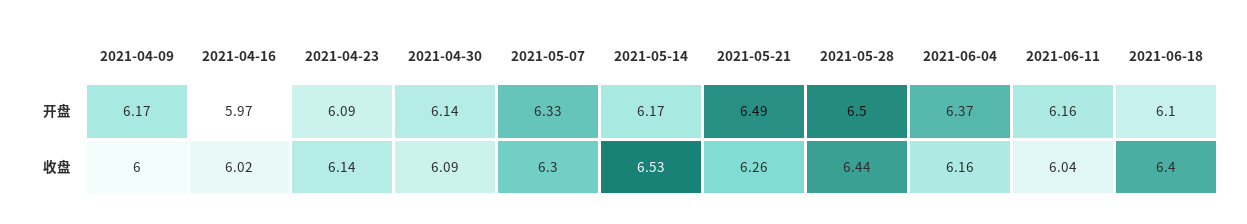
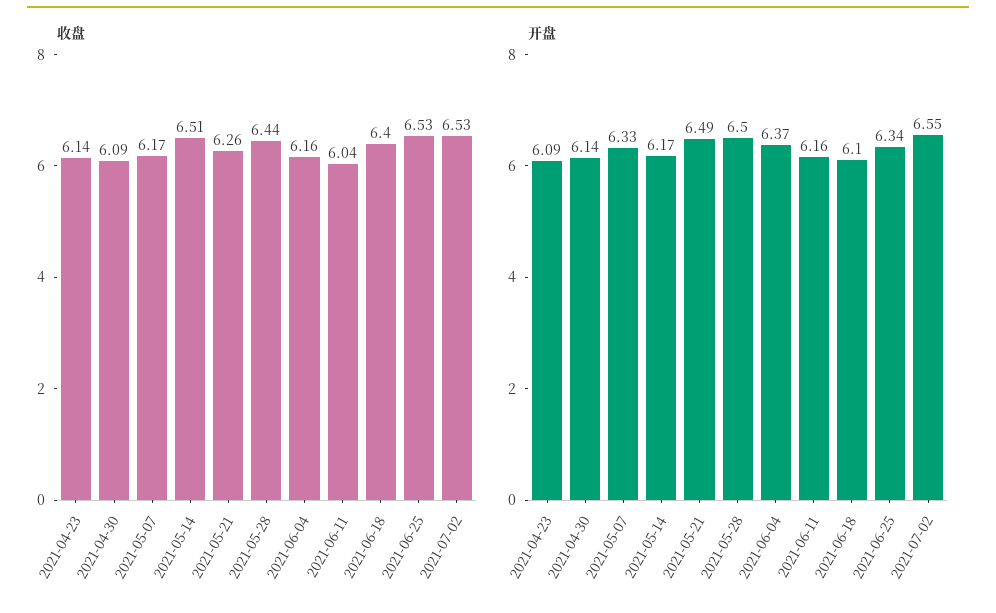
开盘, 2021-04-09: 6.17 -> none
开盘, 2021-04-16: 5.97 -> none
收盘, 2021-04-09: 6 -> none
收盘, 2021-04-16: 6.02 -> none
收盘, 2021-05-07: 6.3 -> 6.17
收盘, 2021-05-14: 6.53 -> 6.51
收盘, 2021-06-25: none -> 6.53
收盘, 2021-07-02: none -> 6.53
开盘, 2021-06-25: none -> 6.34
开盘, 2021-07-02: none -> 6.55

